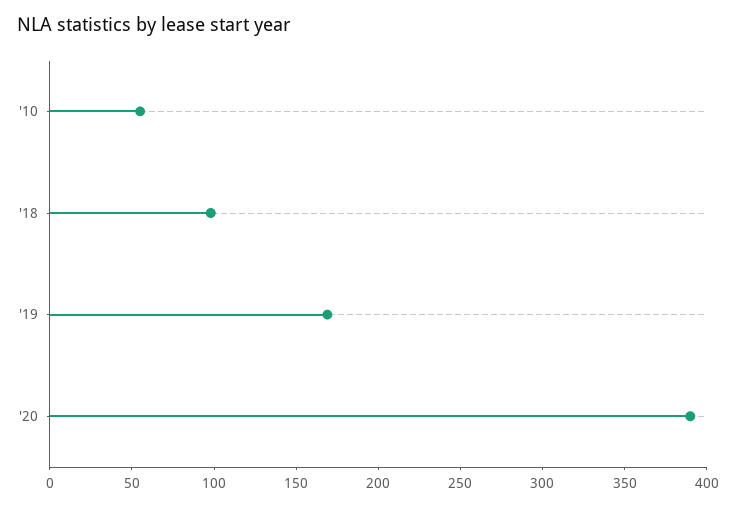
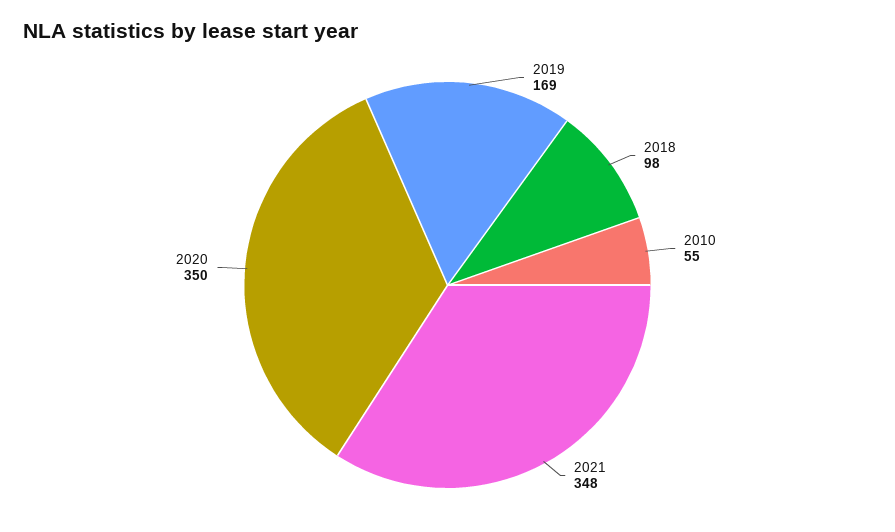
'20: 390 -> 350
2021: none -> 348

